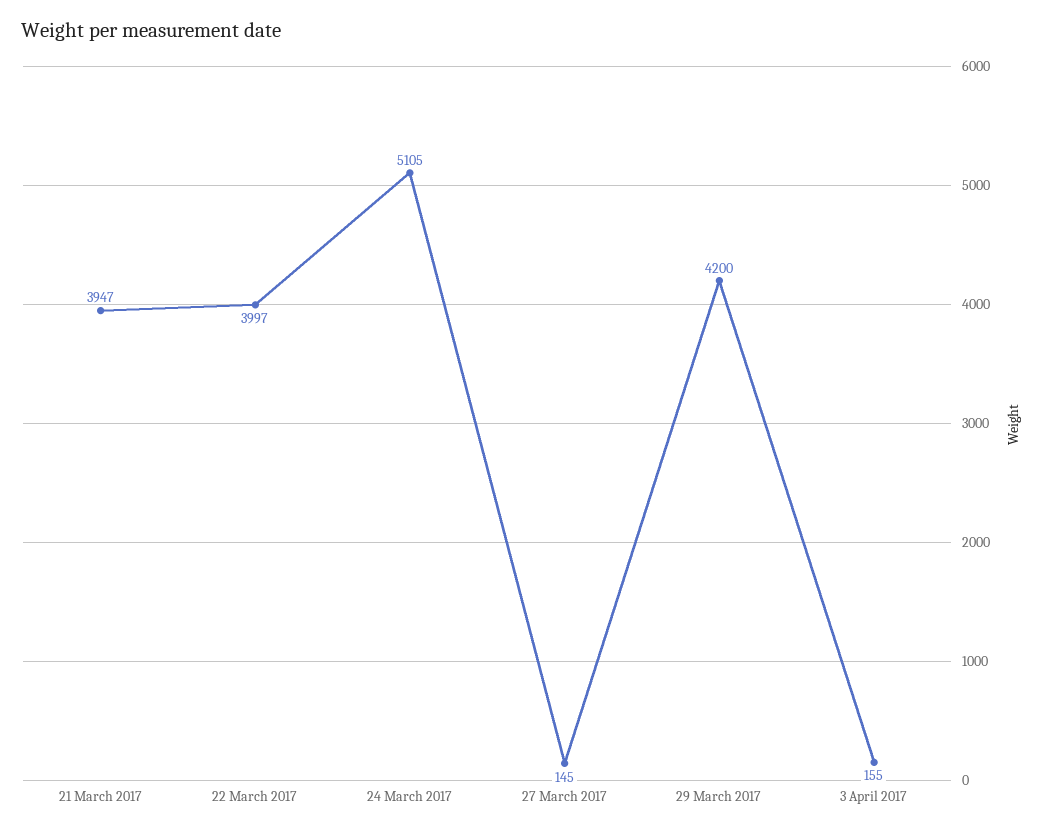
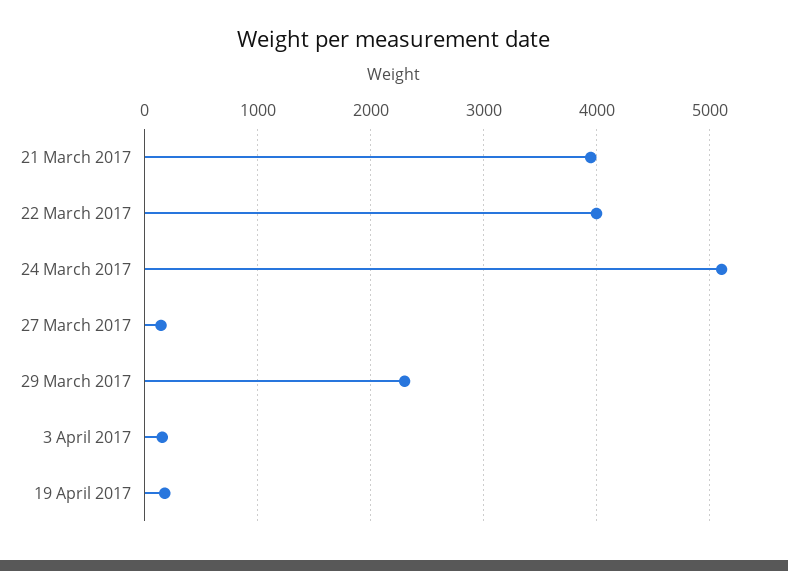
29 March 2017: 4200 -> 2300
19 April 2017: none -> 200

